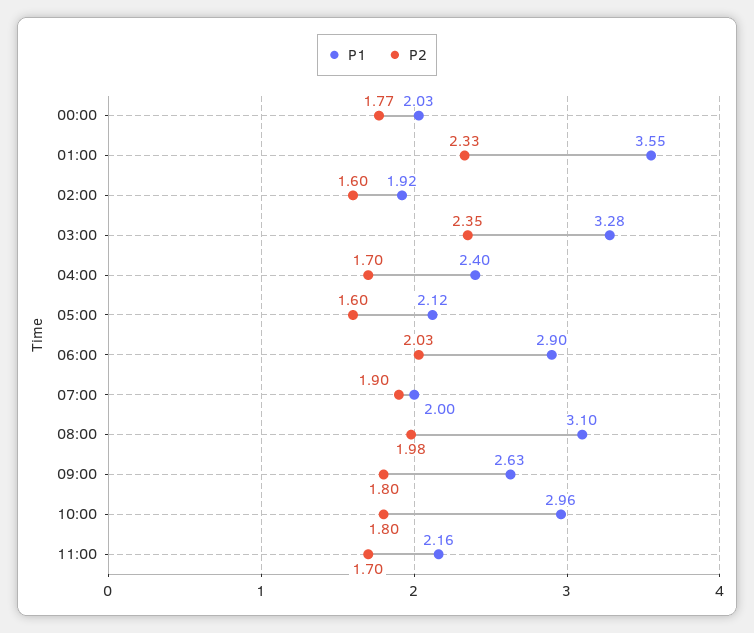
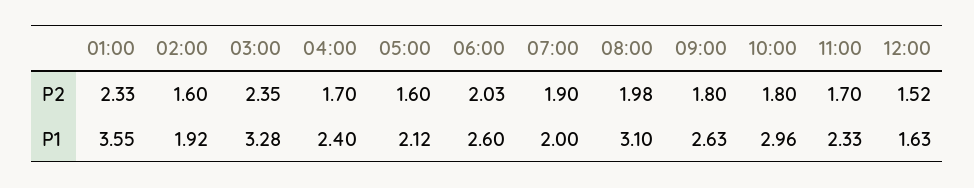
P1, 00:00: 2.03 -> none
P2, 00:00: 1.77 -> none
P1, 06:00: 2.9 -> 2.6
P1, 11:00: 2.16 -> 2.33
P2, 12:00: none -> 1.52
P1, 12:00: none -> 1.63

